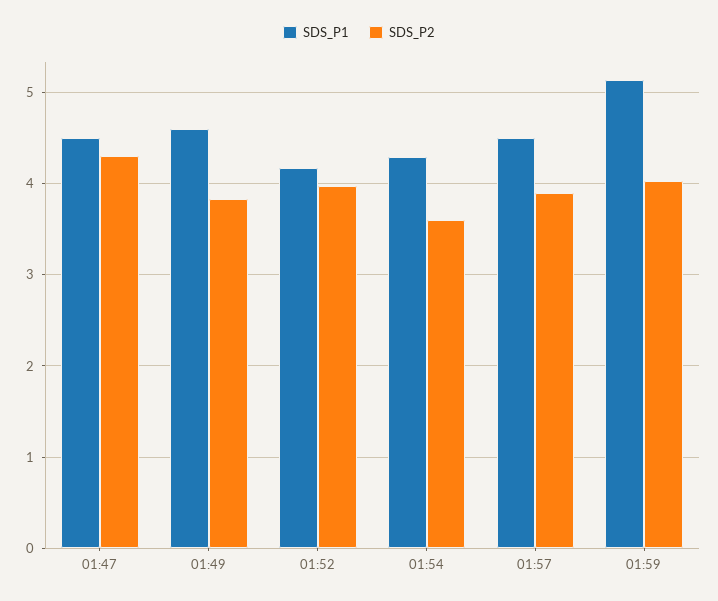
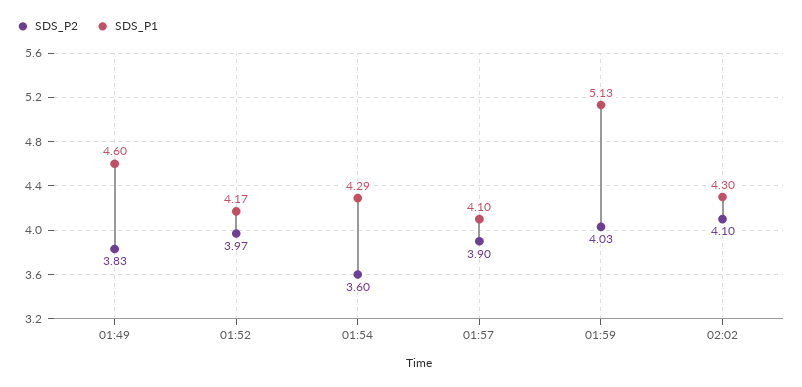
SDS_P1, 01:47: 4.5 -> none
SDS_P2, 01:47: 4.3 -> none
SDS_P1, 01:57: 4.5 -> 4.1
SDS_P2, 02:02: none -> 4.1
SDS_P1, 02:02: none -> 4.3

